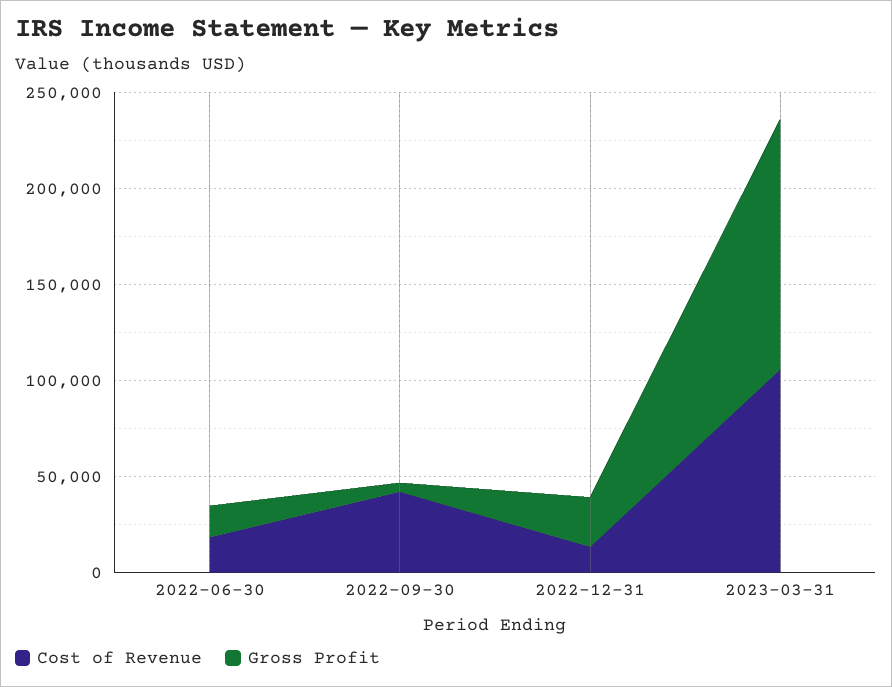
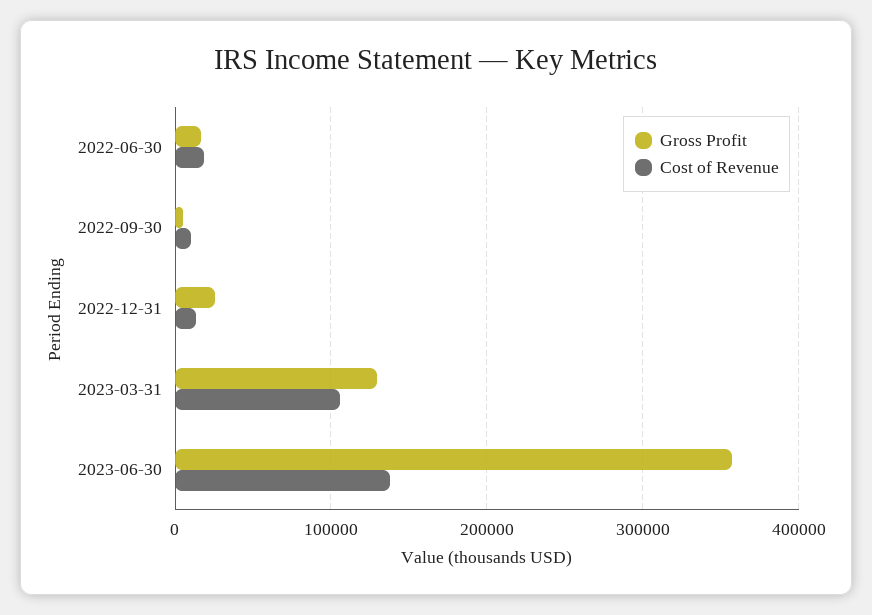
Cost of Revenue, 2022-09-30: 40000 -> 10000
Gross Profit, 2023-06-30: none -> 360000
Cost of Revenue, 2023-06-30: none -> 140000

